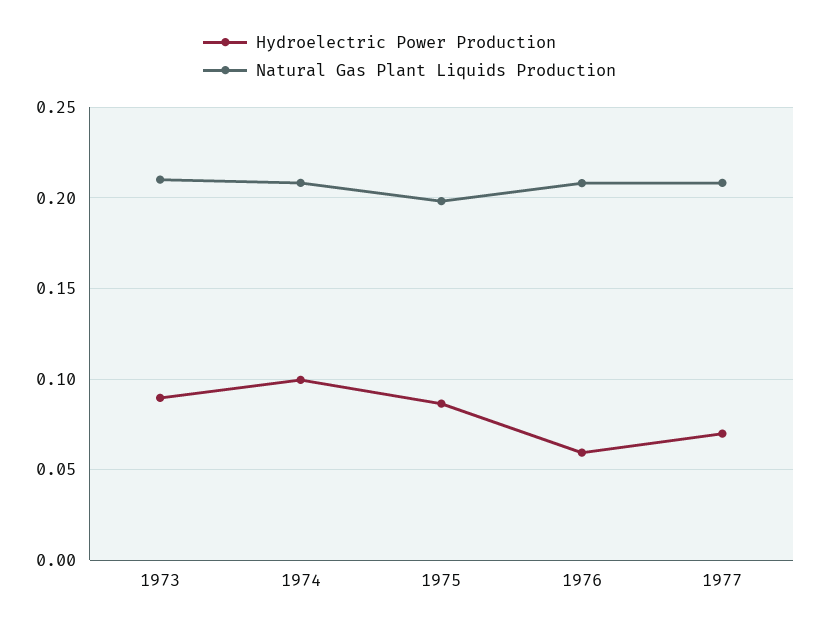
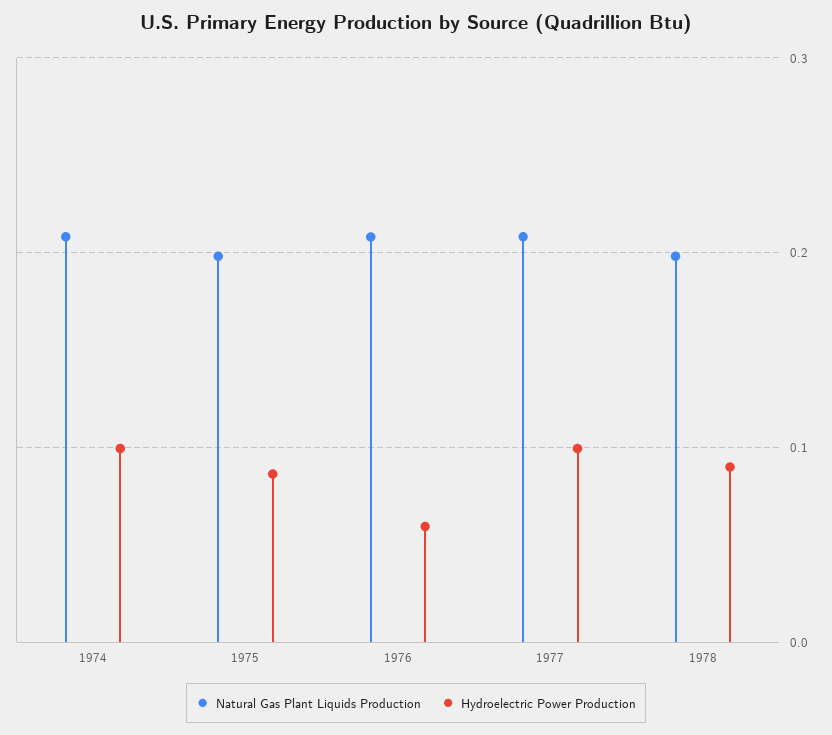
Hydroelectric Power Production, 1973: 0.09 -> none
Natural Gas Plant Liquids Production, 1973: 0.21 -> none
Hydroelectric Power Production, 1977: 0.07 -> 0.1
Natural Gas Plant Liquids Production, 1978: none -> 0.2
Hydroelectric Power Production, 1978: none -> 0.09

